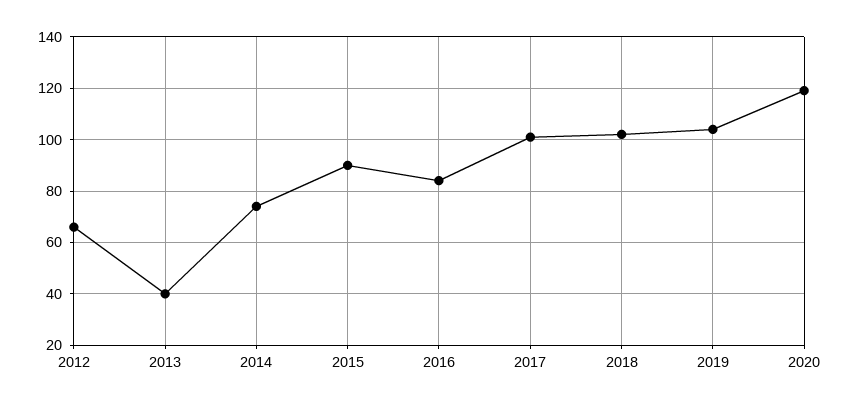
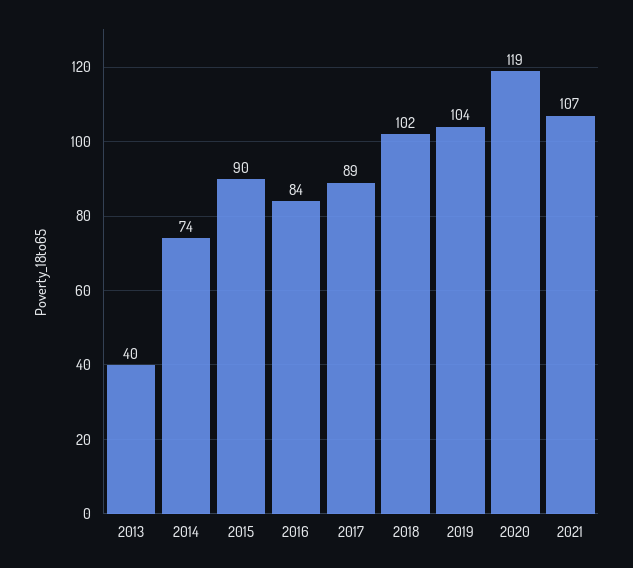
2012: 65 -> none
2017: 100 -> 89
2021: none -> 107

